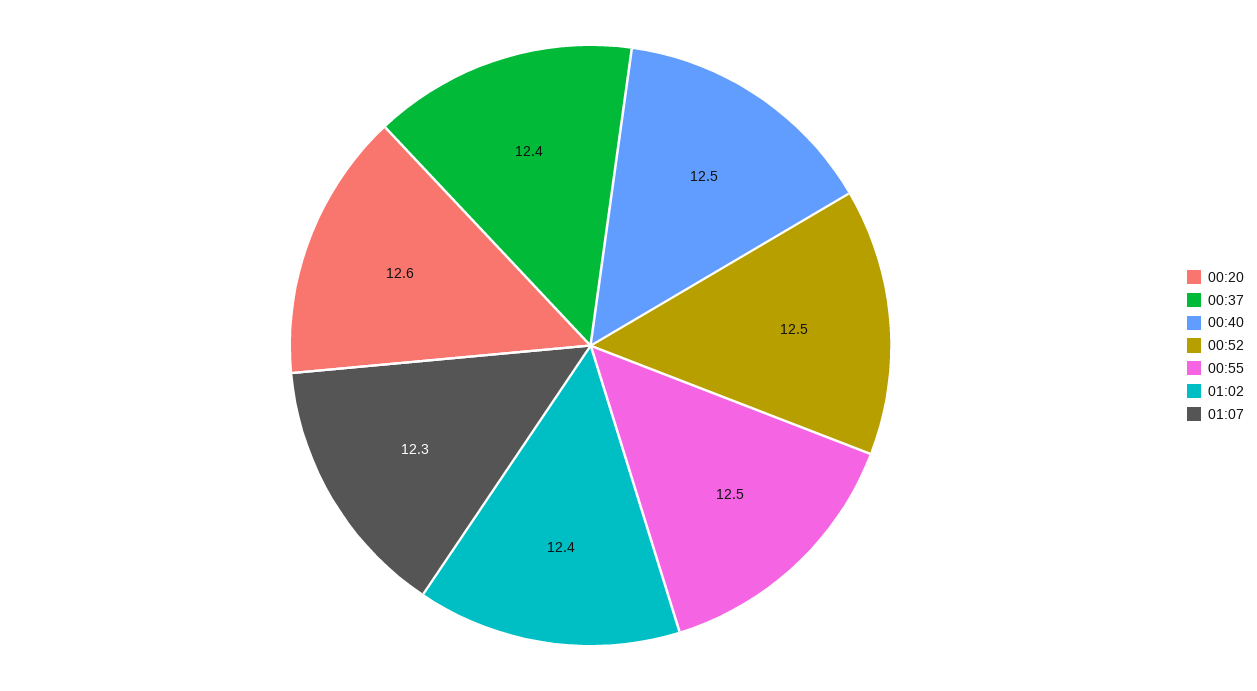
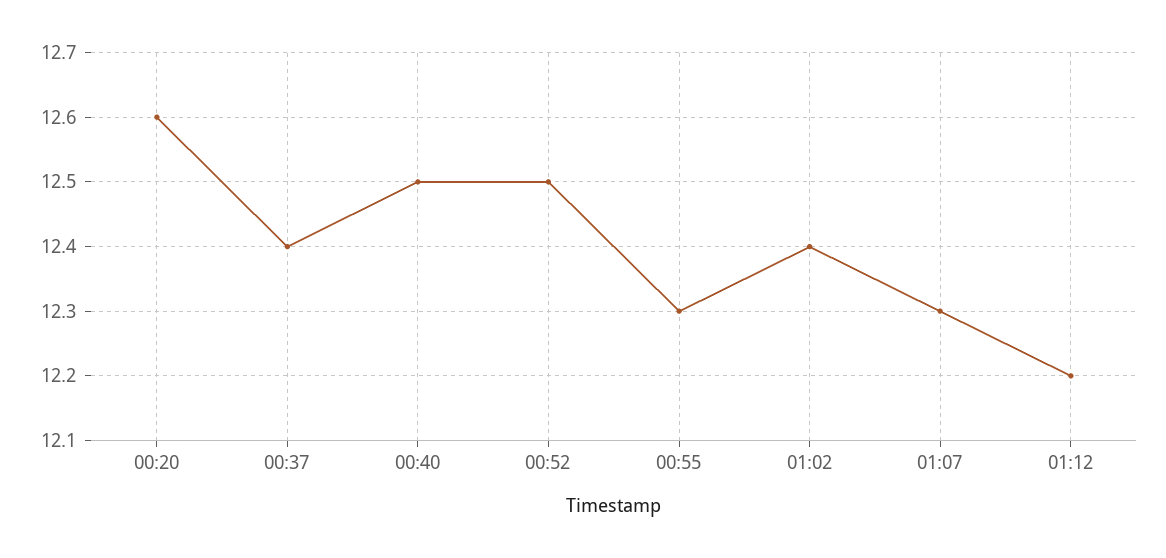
00:55: 12.5 -> 12.3
01:12: none -> 12.2

